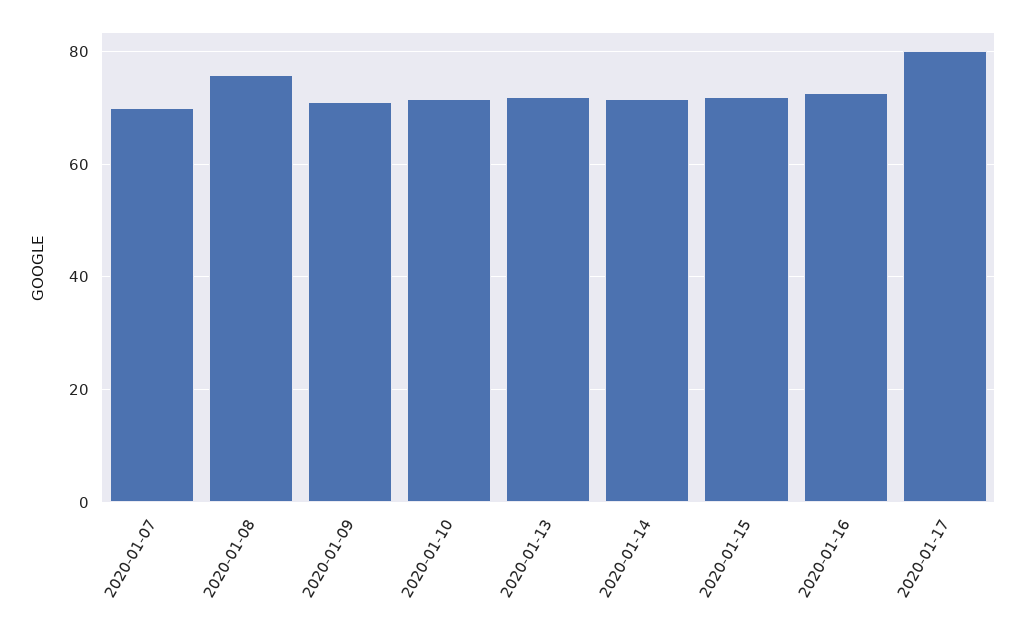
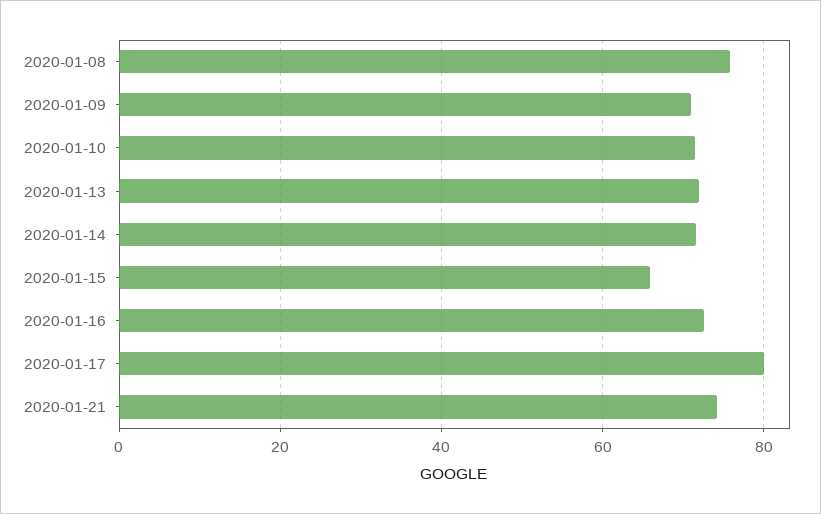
2020-01-07: 70 -> none
2020-01-15: 72 -> 66
2020-01-21: none -> 74

